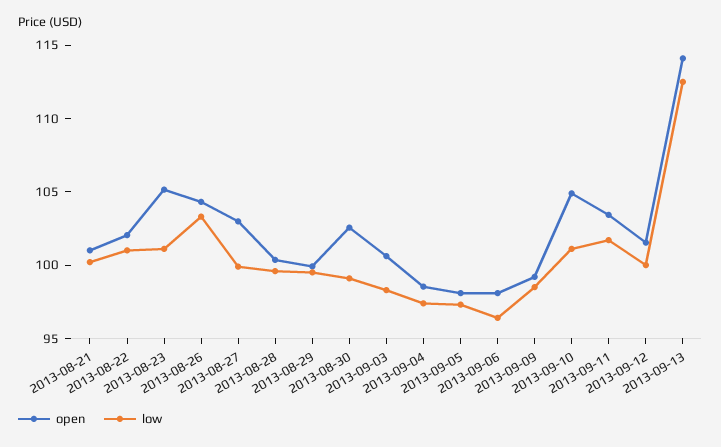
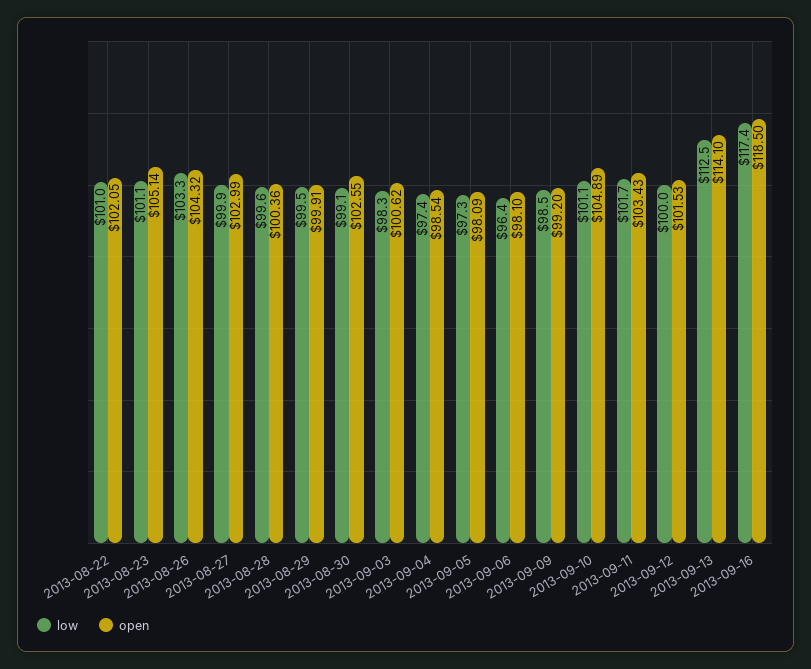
open, 2013-08-21: 101 -> none
low, 2013-08-21: 100 -> none
low, 2013-09-16: none -> 117.4
open, 2013-09-16: none -> 118.5

